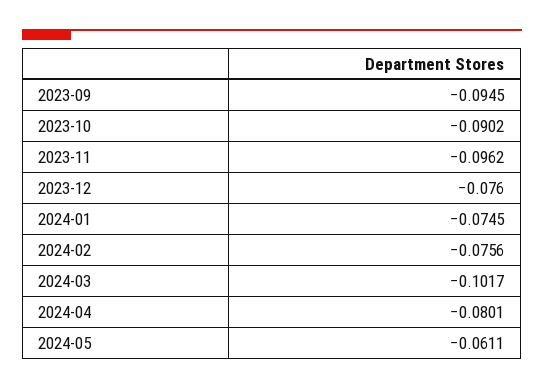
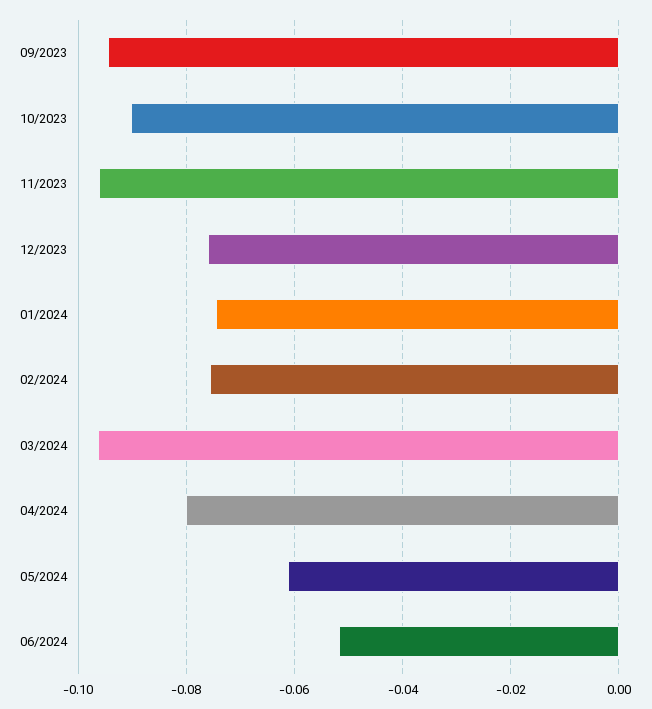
2024-03: -0.1017 -> -0.096
06/2024: none -> -0.052

